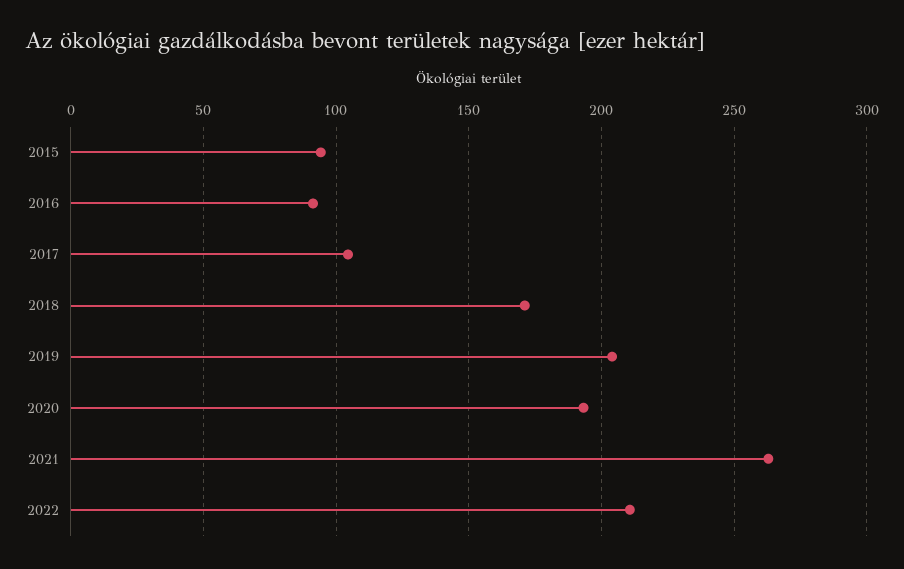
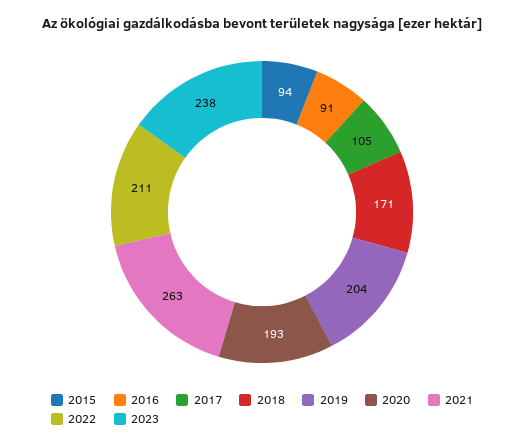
2023: none -> 238

